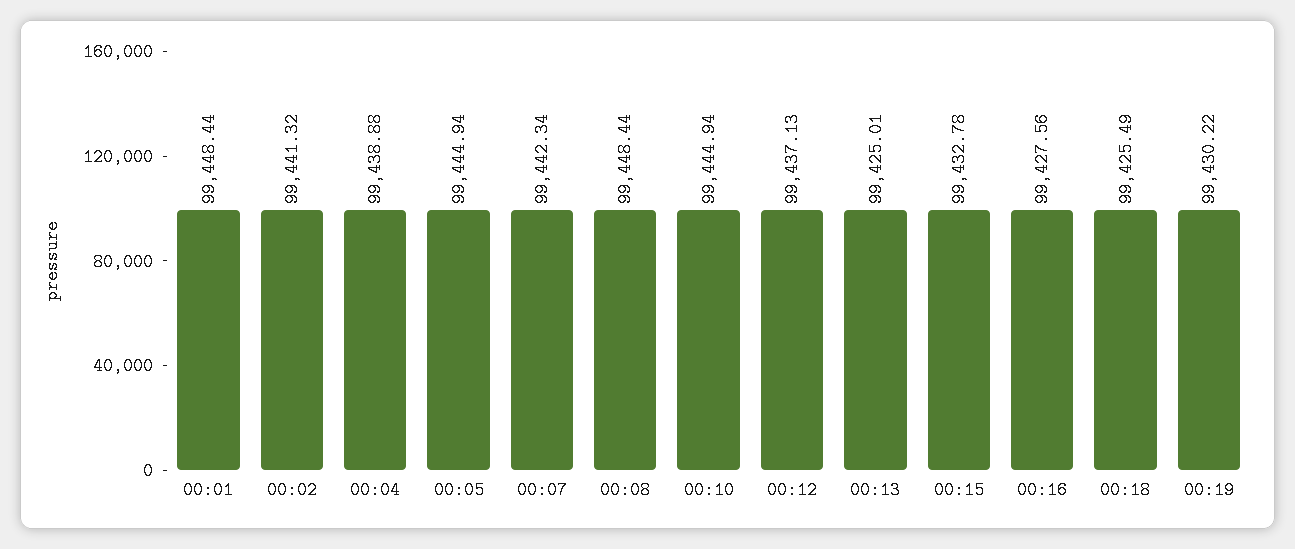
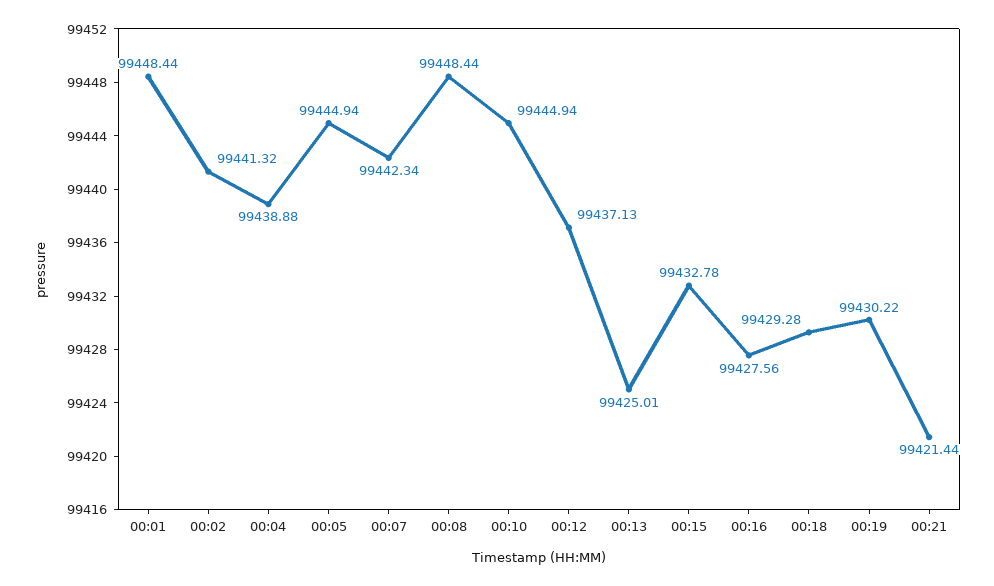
00:18: 99425.49 -> 99429.28
00:21: none -> 99421.44

